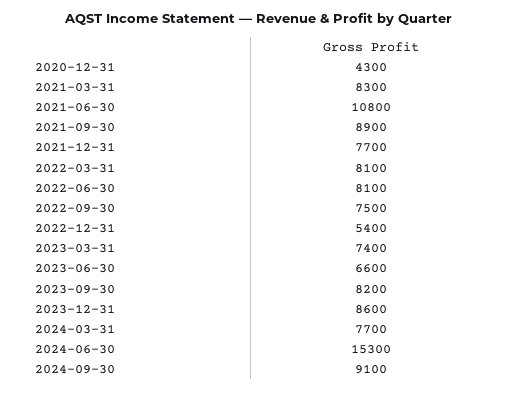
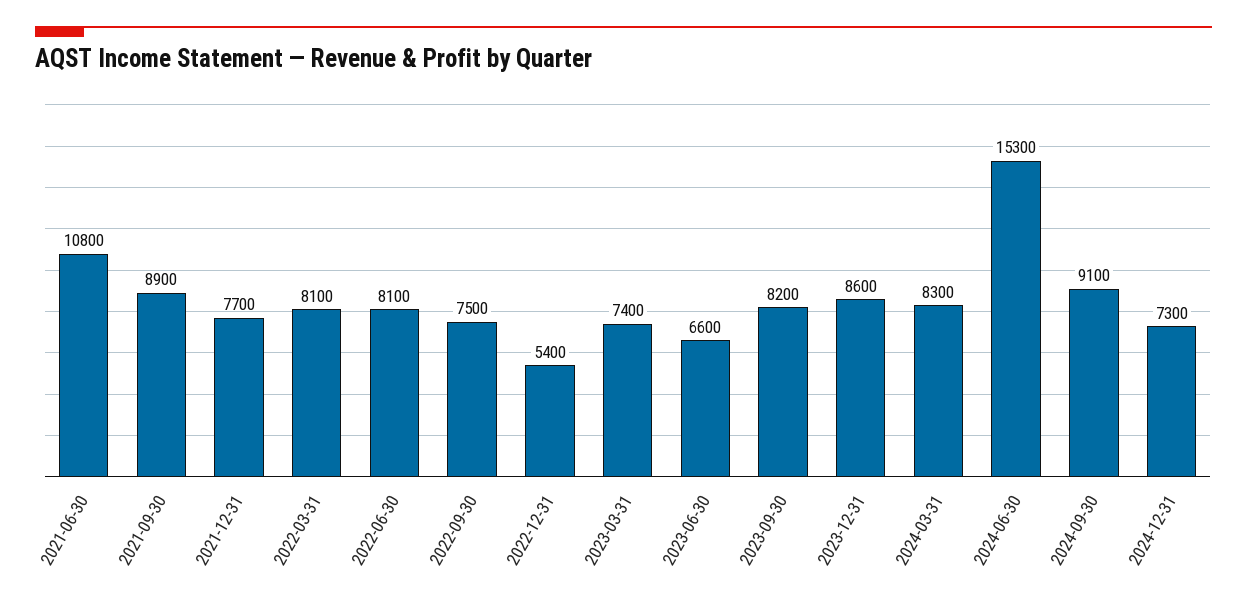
2020-12-31: 4300 -> none
2021-03-31: 8300 -> none
2024-03-31: 7700 -> 8300
2024-12-31: none -> 7300

